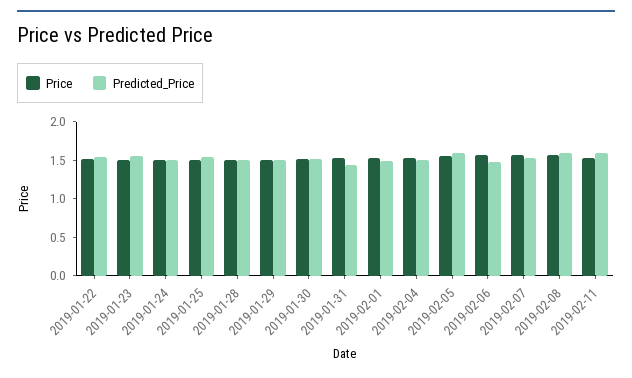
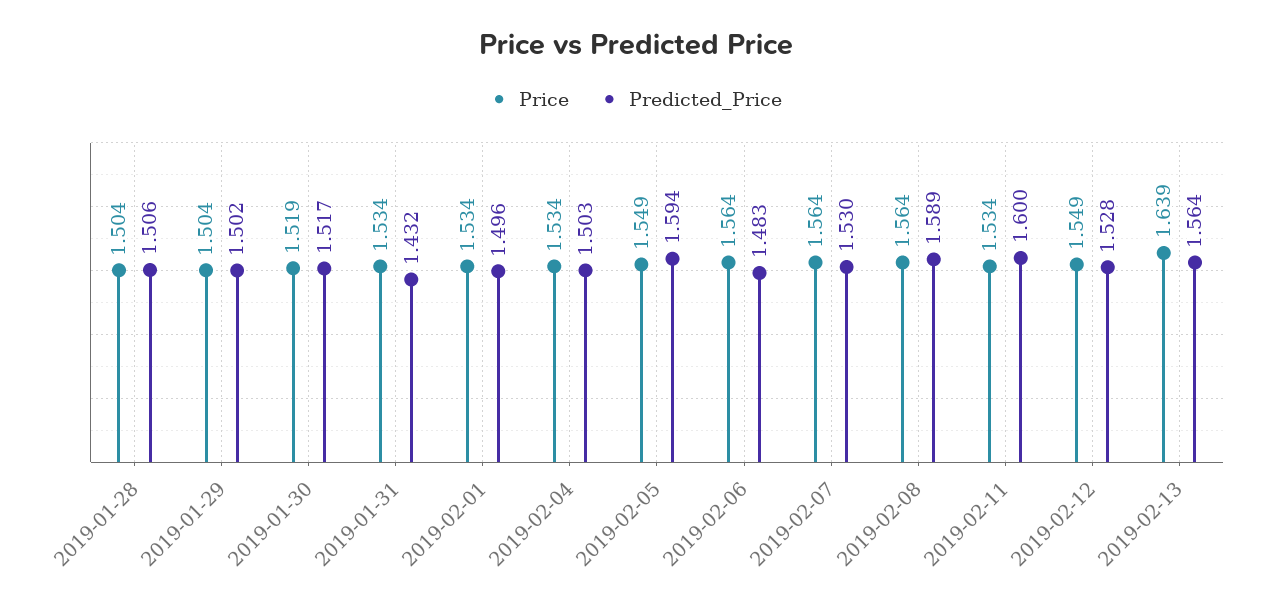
Price, 2019-01-22: 1.5 -> none
Predicted_Price, 2019-01-22: 1.5 -> none
Price, 2019-01-23: 1.5 -> none
Predicted_Price, 2019-01-23: 1.5 -> none
Price, 2019-01-24: 1.5 -> none
Predicted_Price, 2019-01-24: 1.5 -> none
Price, 2019-01-25: 1.5 -> none
Predicted_Price, 2019-01-25: 1.5 -> none
Price, 2019-02-12: none -> 1.549
Predicted_Price, 2019-02-12: none -> 1.528
Price, 2019-02-13: none -> 1.639
Predicted_Price, 2019-02-13: none -> 1.564

